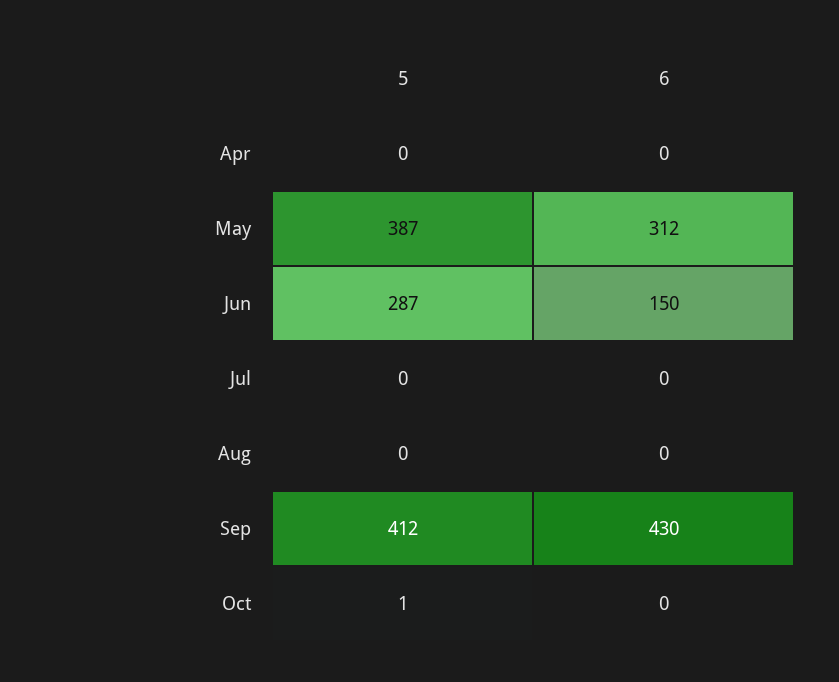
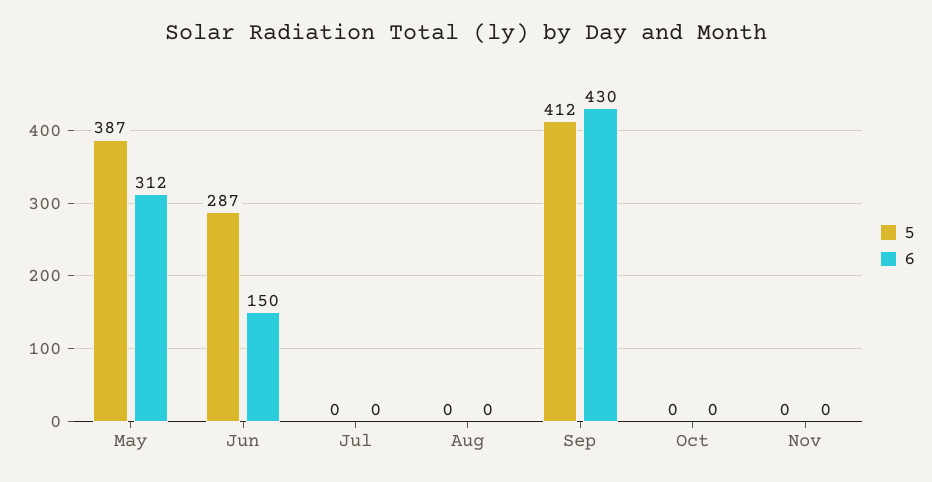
5, Apr: 0 -> none
6, Apr: 0 -> none
5, Oct: 1 -> 0
5, Nov: none -> 0
6, Nov: none -> 0

